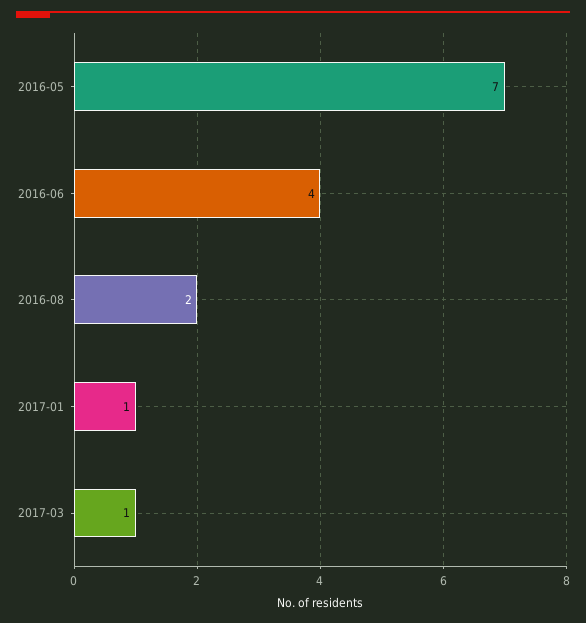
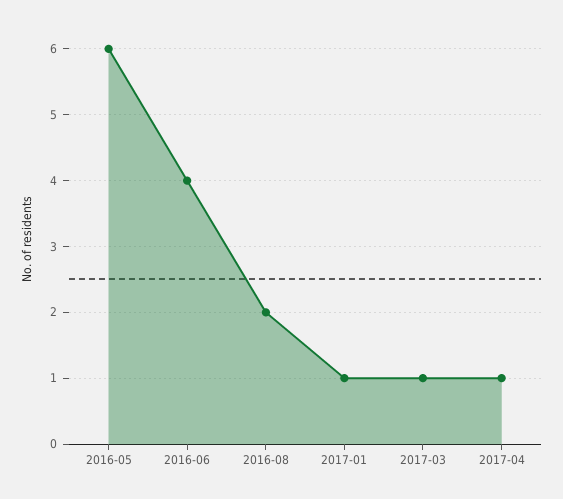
2016-05: 7 -> 6
2017-04: none -> 1

